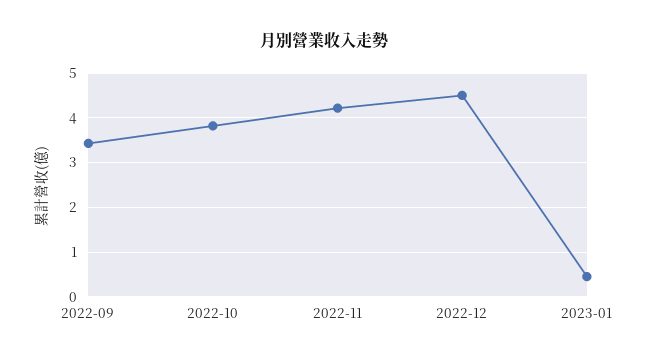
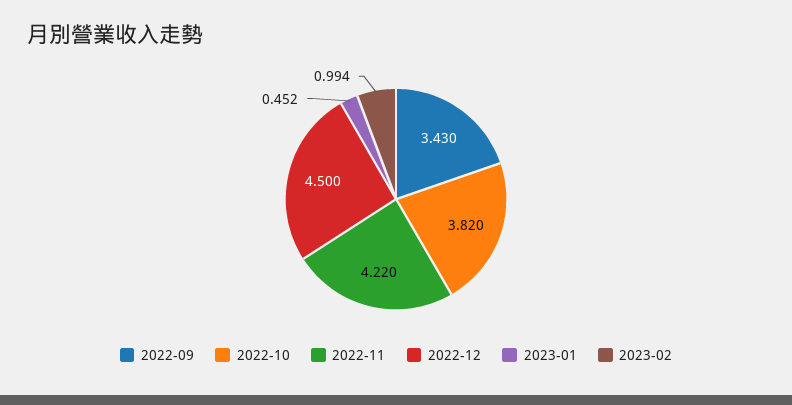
2023-02: none -> 0.994

